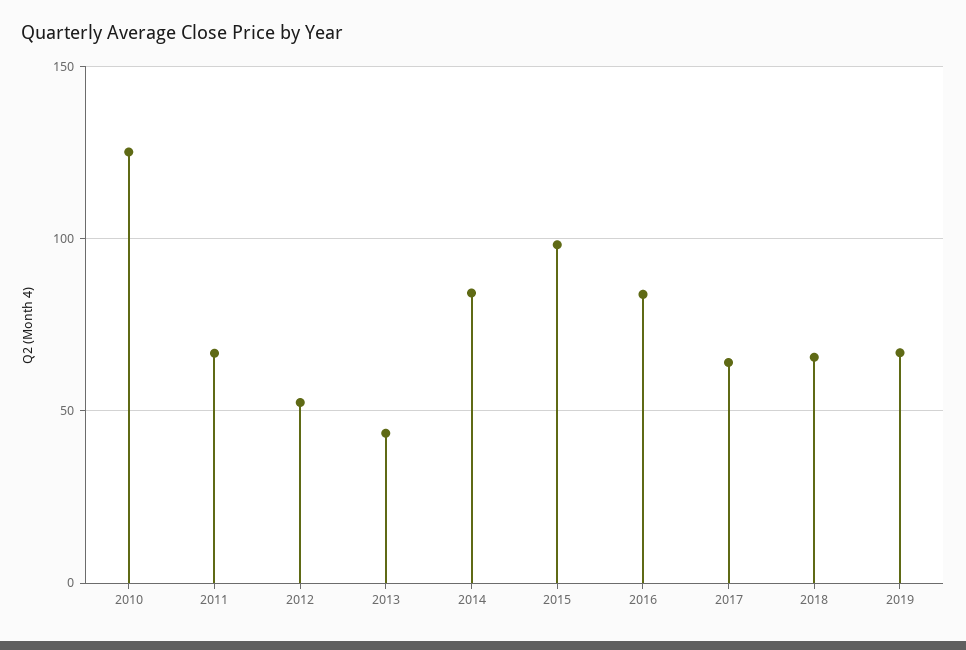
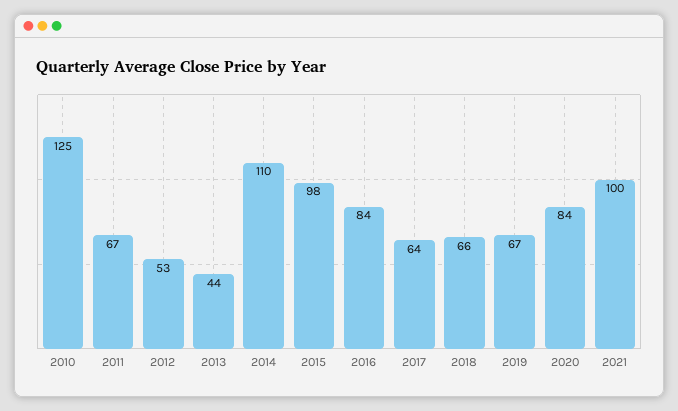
2014: 85 -> 110
2020: none -> 84
2021: none -> 100

